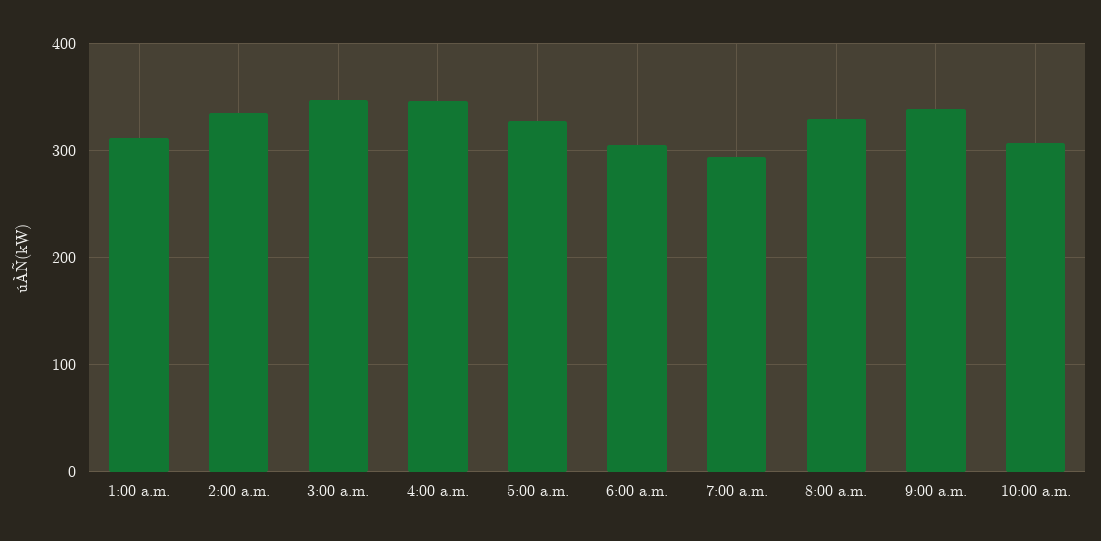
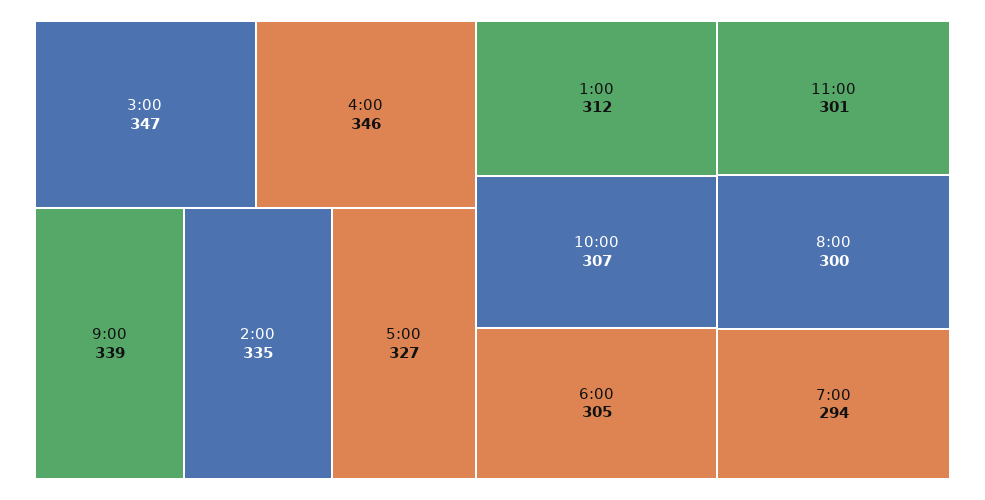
8:00 a.m.: 330 -> 300
11:00: none -> 301

